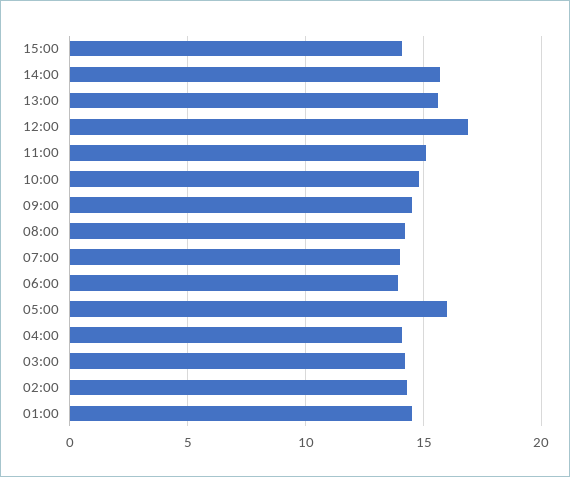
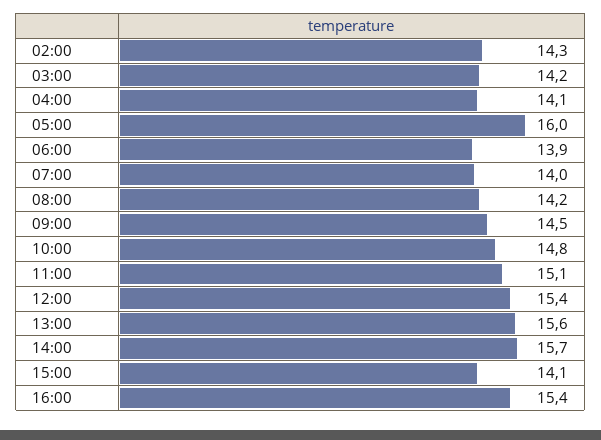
12:00: 17 -> 15.4
01:00: 14.5 -> none
16:00: none -> 15.4

